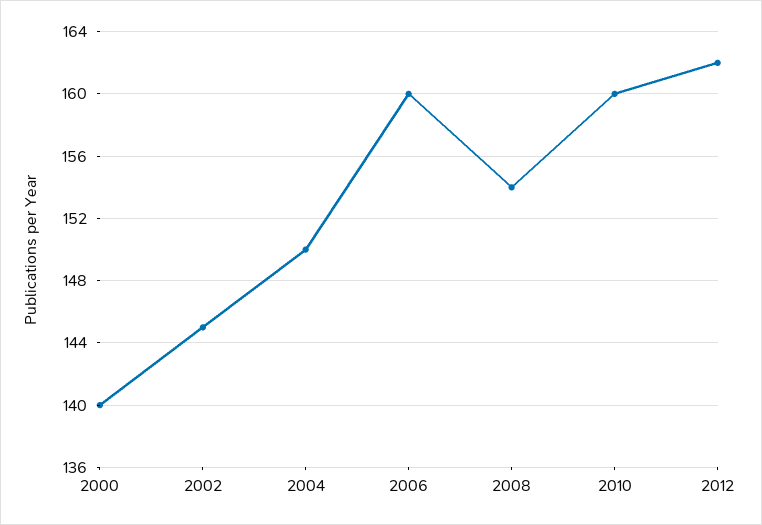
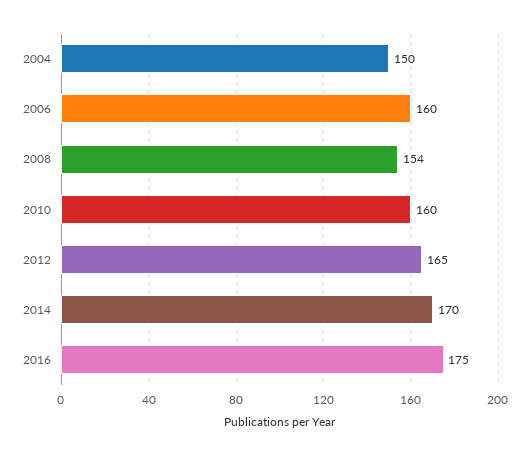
2000: 140 -> none
2002: 145 -> none
2012: 162 -> 165
2014: none -> 170
2016: none -> 175

